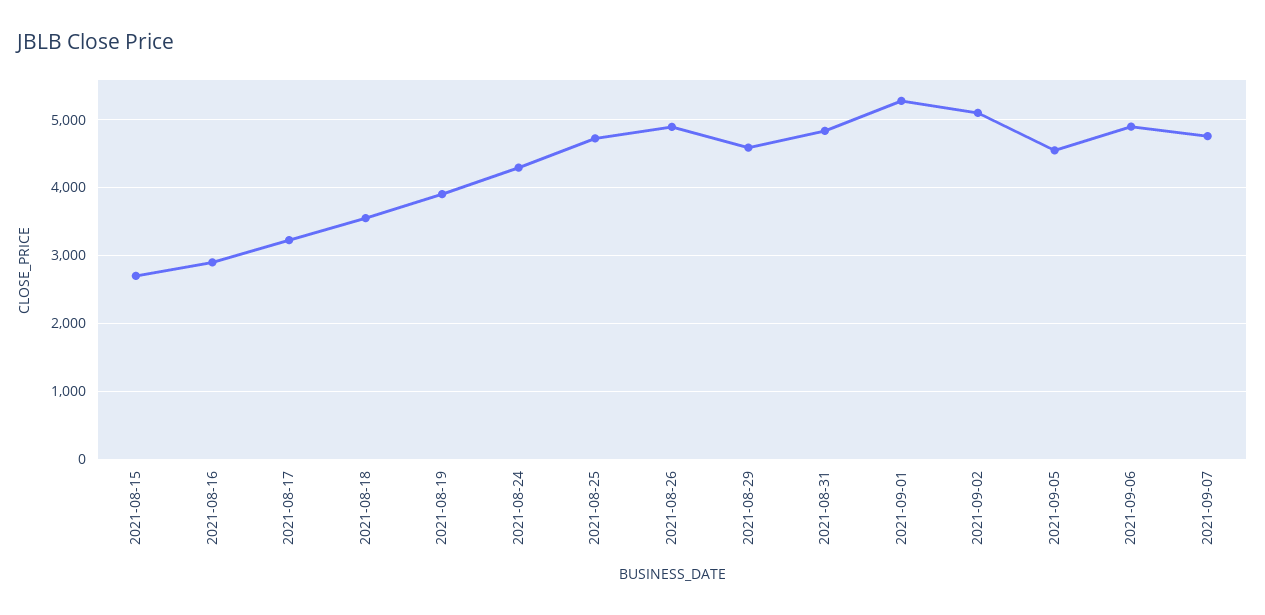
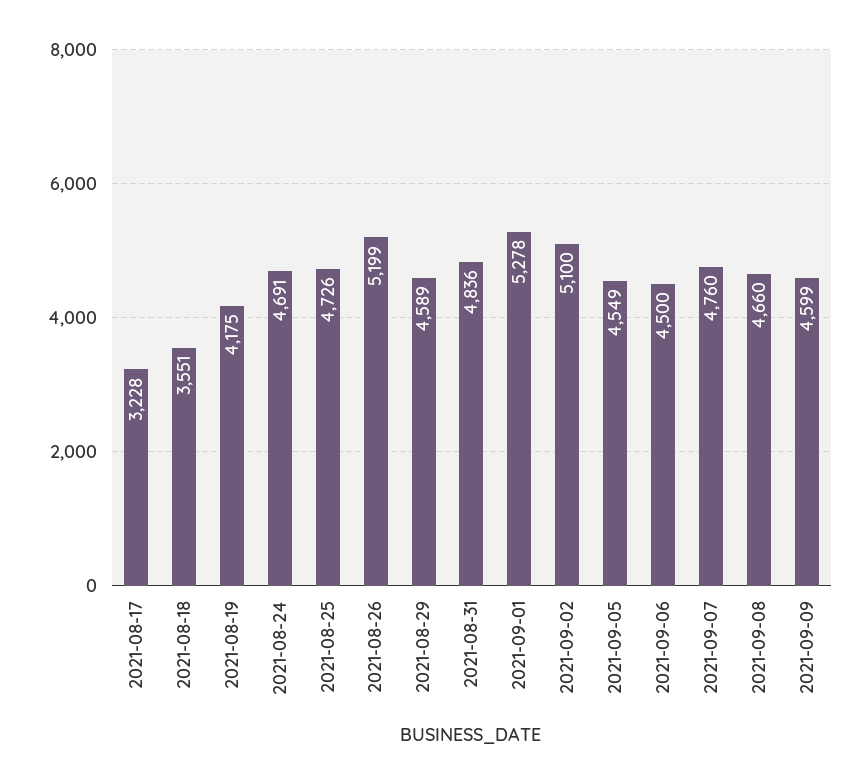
2021-08-15: 2700 -> none
2021-08-16: 2900 -> none
2021-08-19: 3900 -> 4175
2021-08-24: 4300 -> 4691
2021-08-26: 4900 -> 5199
2021-09-06: 4900 -> 4500
2021-09-08: none -> 4660
2021-09-09: none -> 4599

